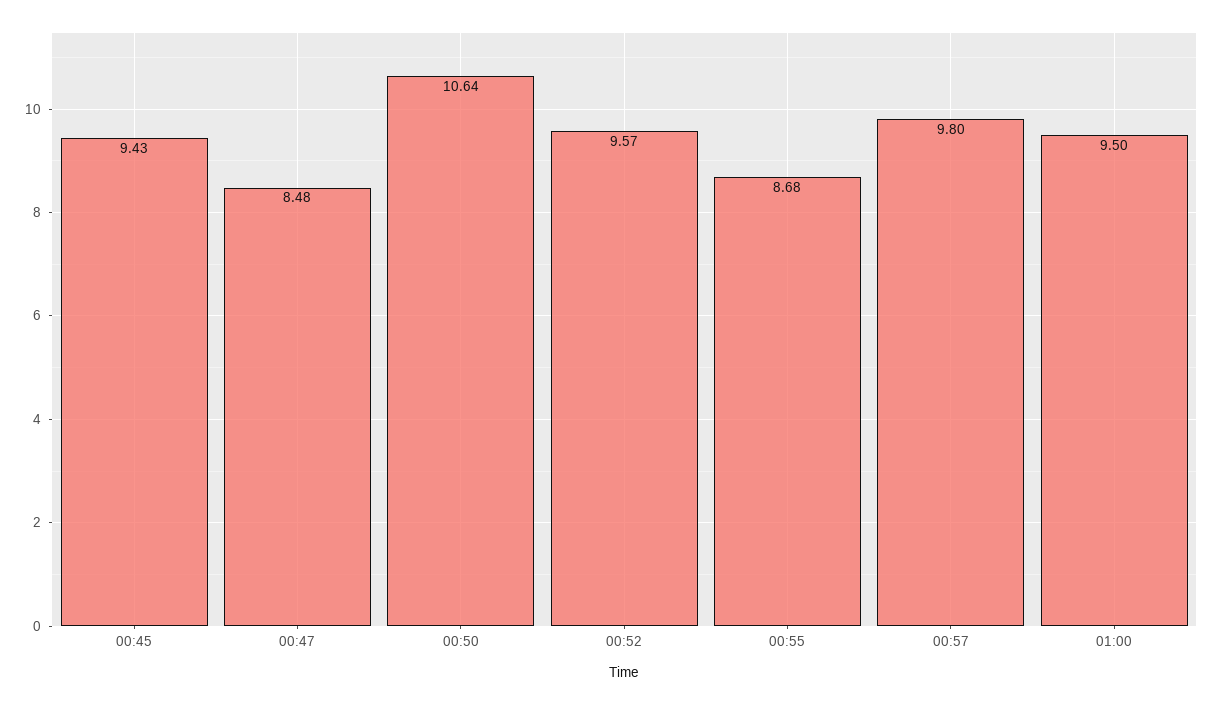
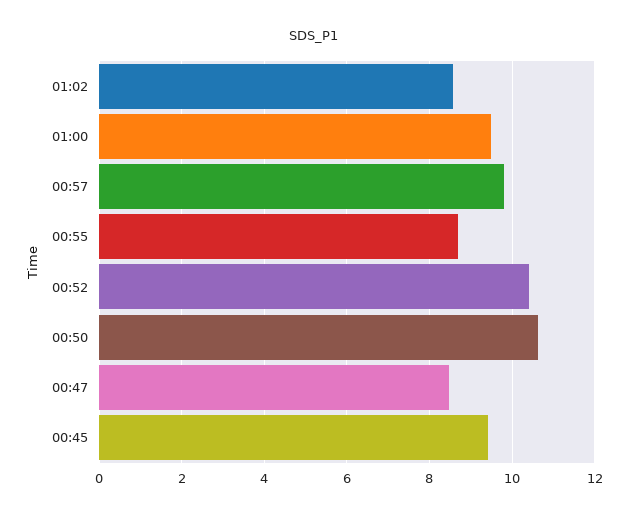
00:52: 9.57 -> 10.4
01:02: none -> 8.6

